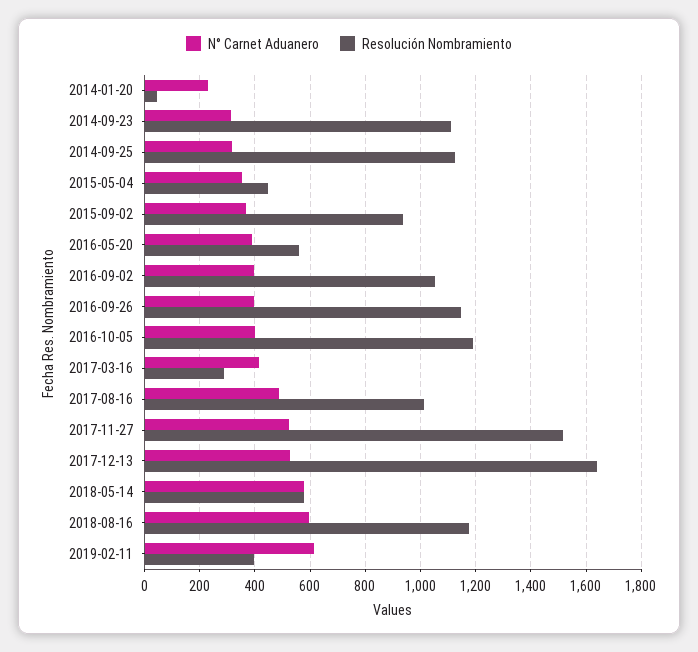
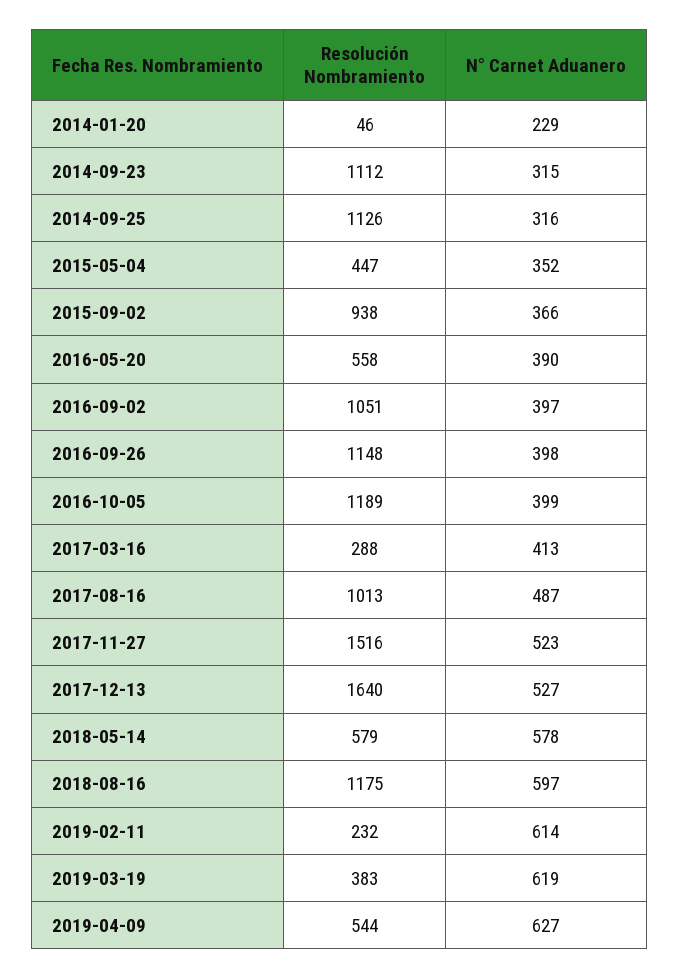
Resolución Nombramiento, 2019-02-11: 400 -> 232
Resolución Nombramiento, 2019-03-19: none -> 383
N° Carnet Aduanero, 2019-03-19: none -> 619
Resolución Nombramiento, 2019-04-09: none -> 544
N° Carnet Aduanero, 2019-04-09: none -> 627

